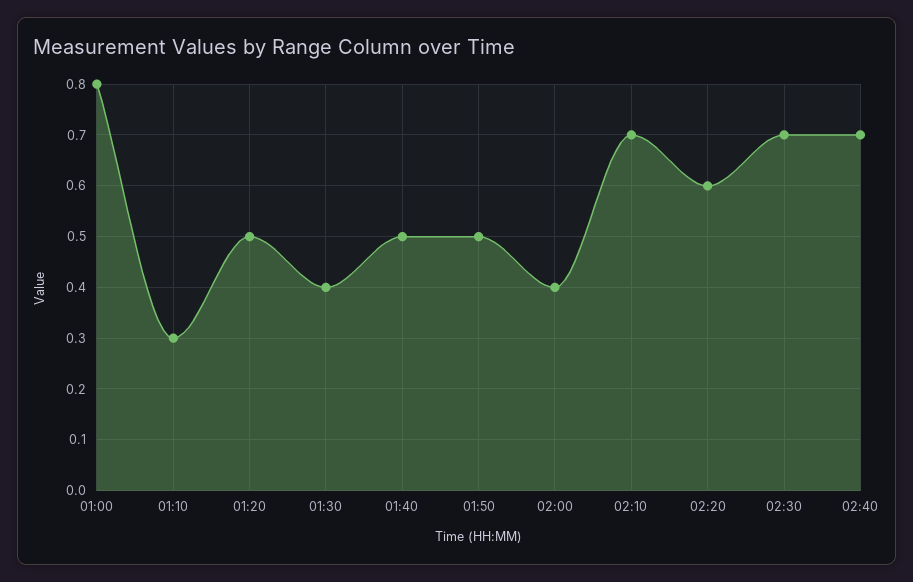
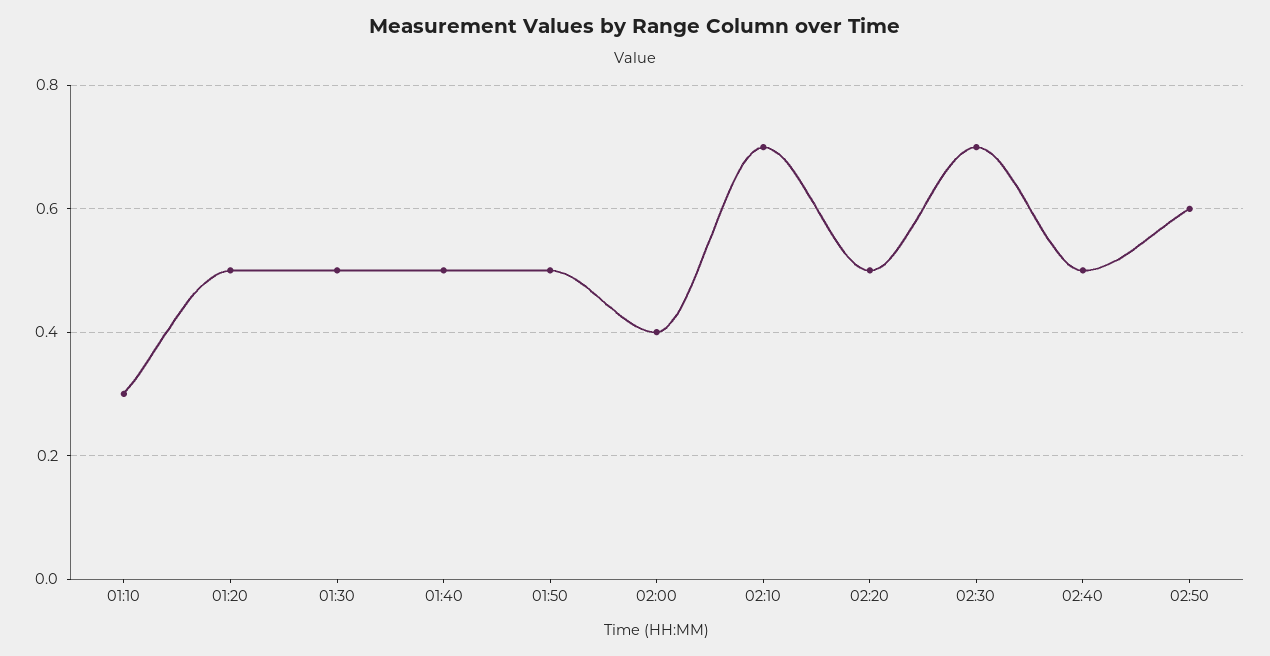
01:00: 0.8 -> none
01:30: 0.4 -> 0.5
02:20: 0.6 -> 0.5
02:40: 0.7 -> 0.5
02:50: none -> 0.6

